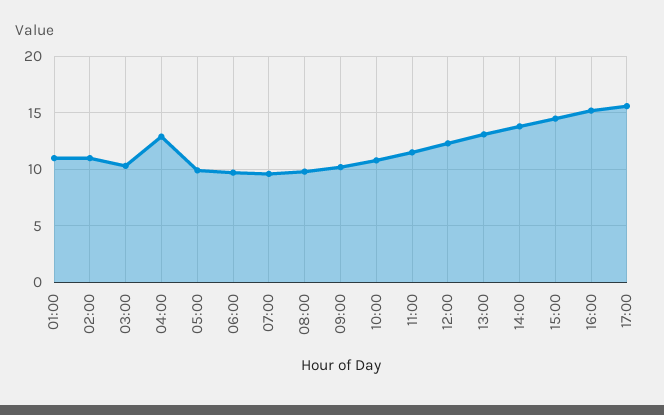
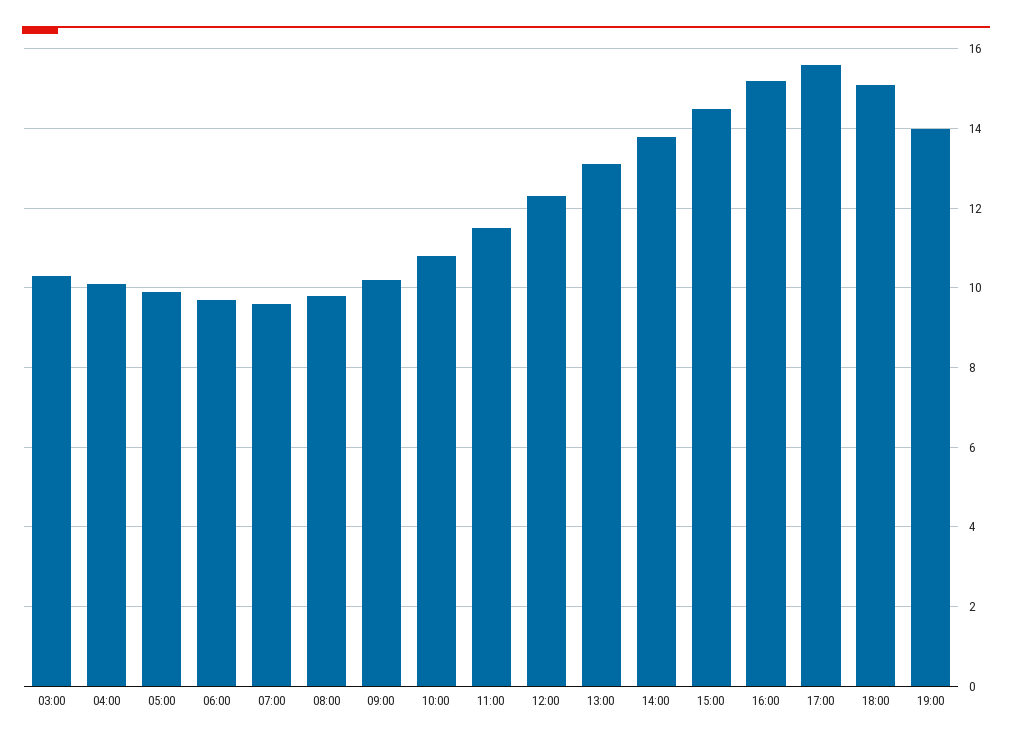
01:00: 11 -> none
02:00: 11 -> none
04:00: 13 -> 10
18:00: none -> 15
19:00: none -> 14

